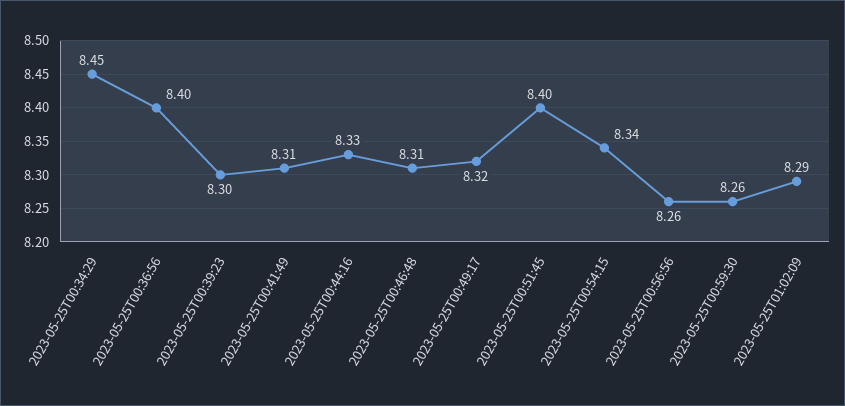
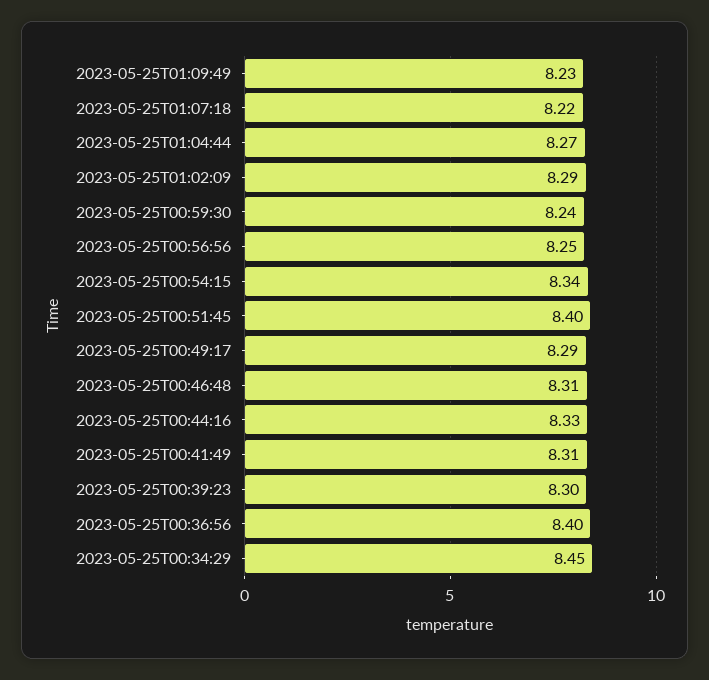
2023-05-25T00:49:17: 8.32 -> 8.29
2023-05-25T00:56:56: 8.26 -> 8.25
2023-05-25T00:59:30: 8.26 -> 8.24
2023-05-25T01:09:49: none -> 8.23
2023-05-25T01:07:18: none -> 8.22
2023-05-25T01:04:44: none -> 8.27

